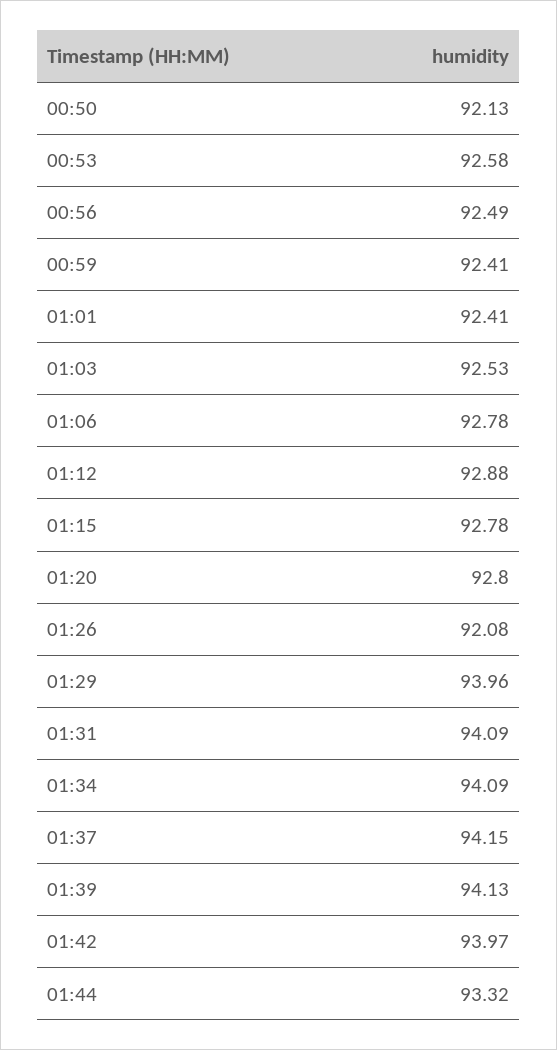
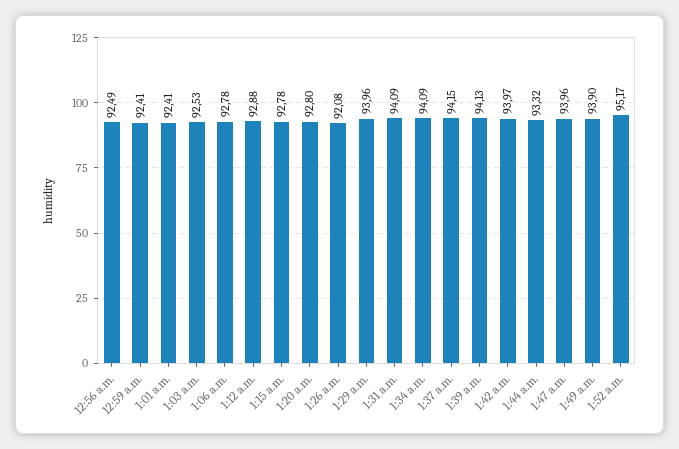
00:50: 92.13 -> none
00:53: 92.58 -> none
1:47 a.m.: none -> 93.96
1:49 a.m.: none -> 93.9
1:52 a.m.: none -> 95.17

